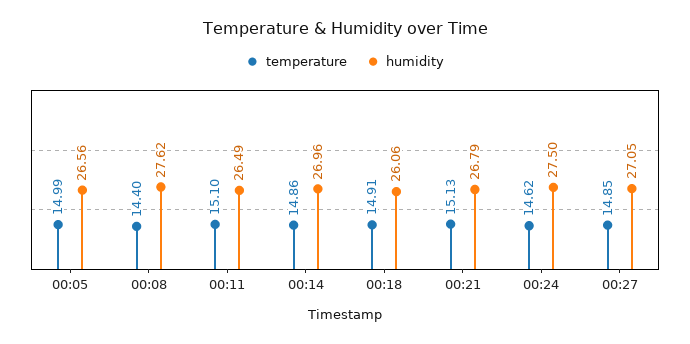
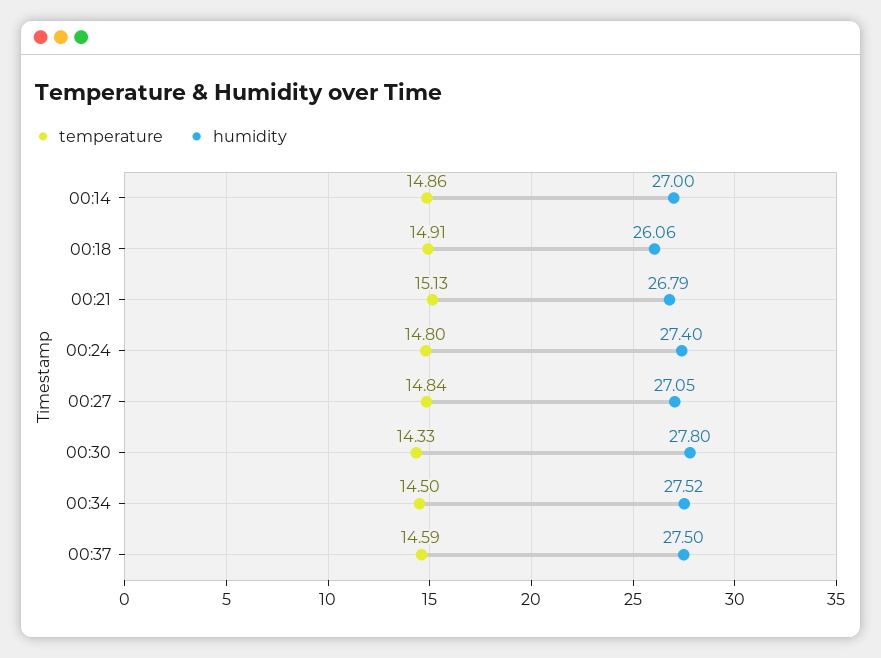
temperature, 00:05: 14.99 -> none
humidity, 00:05: 26.56 -> none
temperature, 00:08: 14.4 -> none
humidity, 00:08: 27.62 -> none
temperature, 00:11: 15.1 -> none
humidity, 00:11: 26.49 -> none
humidity, 00:14: 26.96 -> 27
temperature, 00:24: 14.62 -> 14.8
humidity, 00:24: 27.5 -> 27.4
temperature, 00:27: 14.85 -> 14.84
temperature, 00:30: none -> 14.33
humidity, 00:30: none -> 27.8
temperature, 00:34: none -> 14.5
humidity, 00:34: none -> 27.52
temperature, 00:37: none -> 14.59
humidity, 00:37: none -> 27.5

